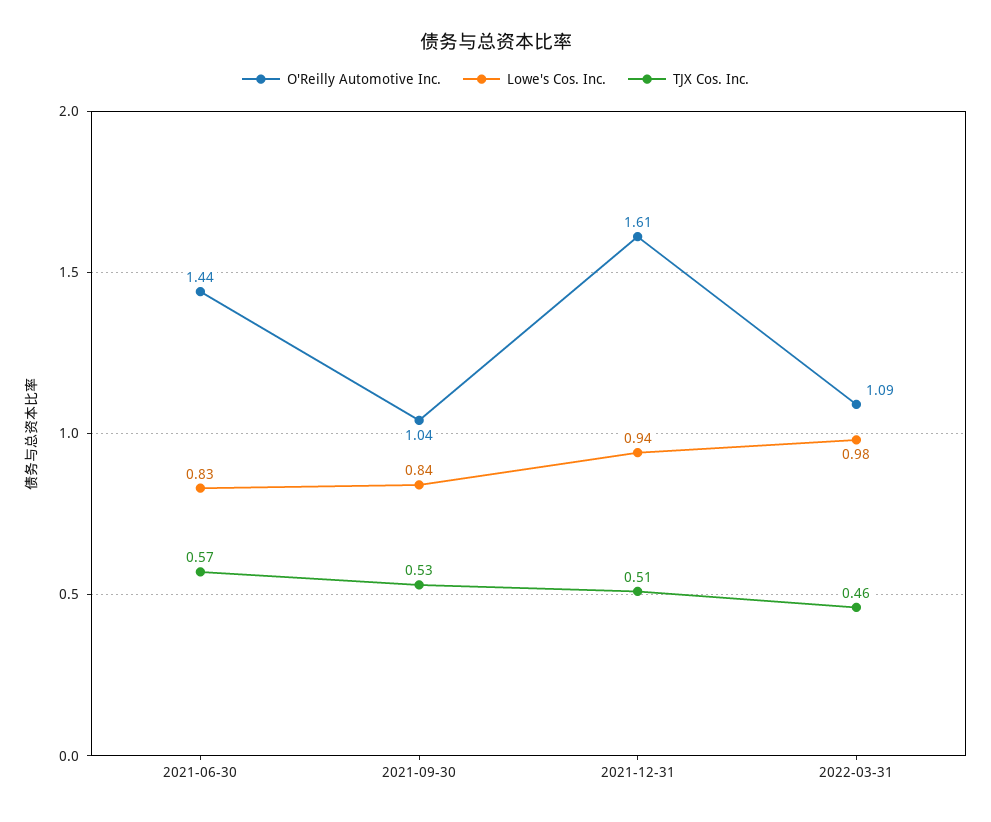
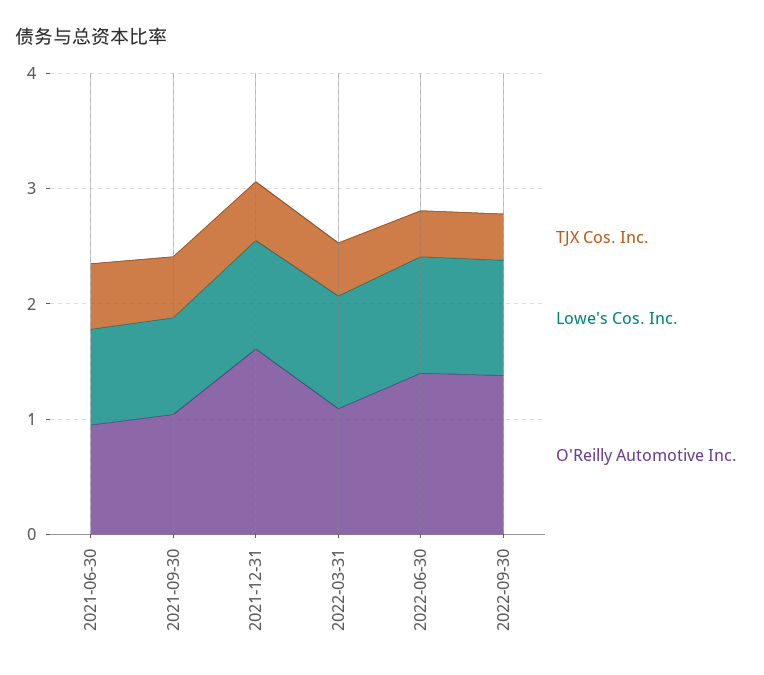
O'Reilly Automotive Inc., 2021-06-30: 1.44 -> 1
TJX Cos. Inc., 2022-06-30: none -> 0.4
Lowe's Cos. Inc., 2022-06-30: none -> 1
O'Reilly Automotive Inc., 2022-06-30: none -> 1.4
TJX Cos. Inc., 2022-09-30: none -> 0.4
Lowe's Cos. Inc., 2022-09-30: none -> 1
O'Reilly Automotive Inc., 2022-09-30: none -> 1.4

